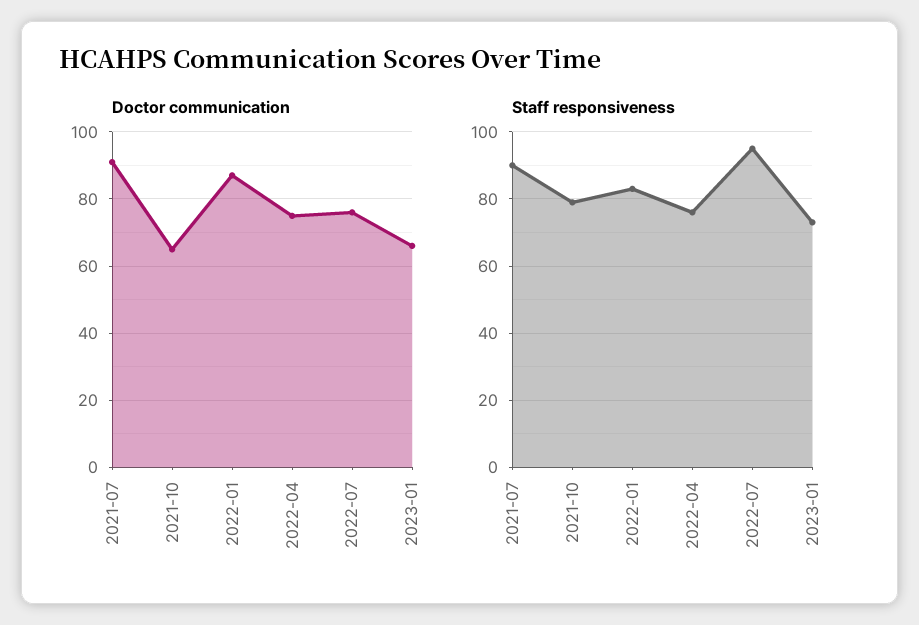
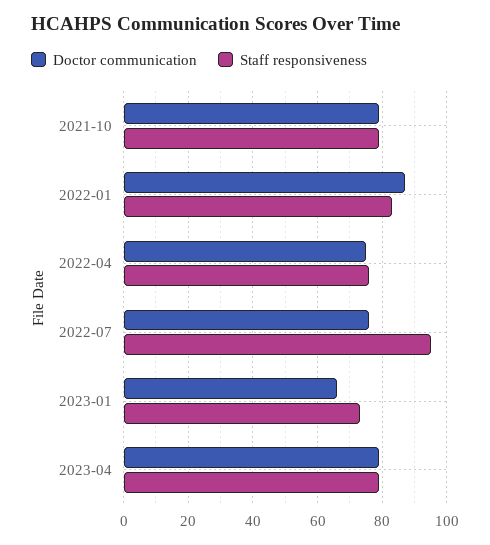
Doctor communication, 2021-07: 90 -> none
Doctor communication, 2021-10: 65 -> 80
Staff responsiveness, 2021-07: 90 -> none
Doctor communication, 2023-04: none -> 80
Staff responsiveness, 2023-04: none -> 80

